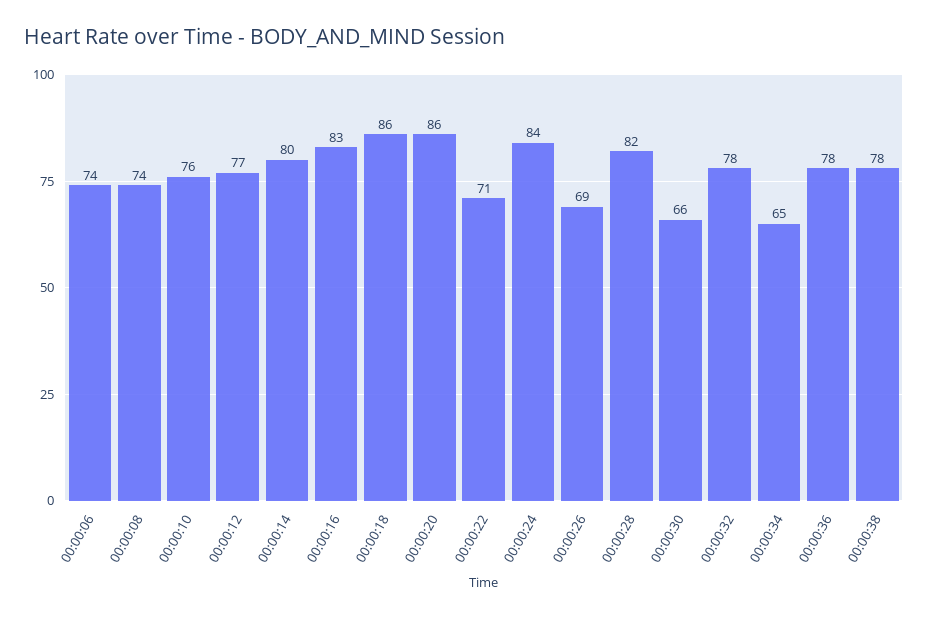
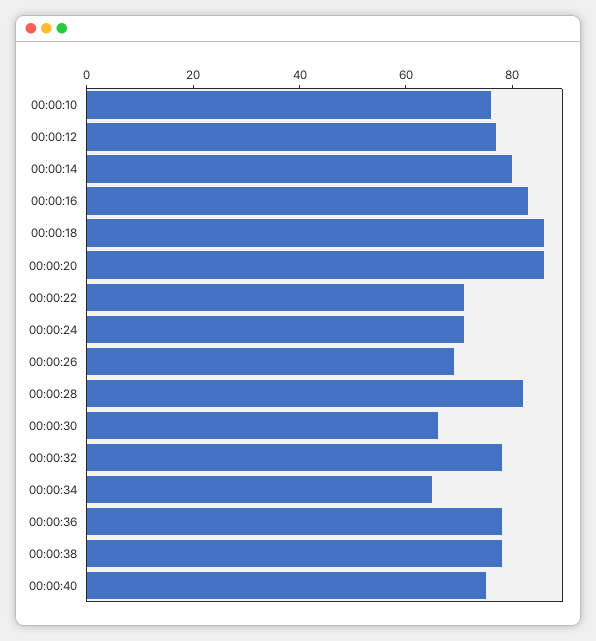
00:00:06: 74 -> none
00:00:08: 74 -> none
00:00:24: 84 -> 70
00:00:40: none -> 75

